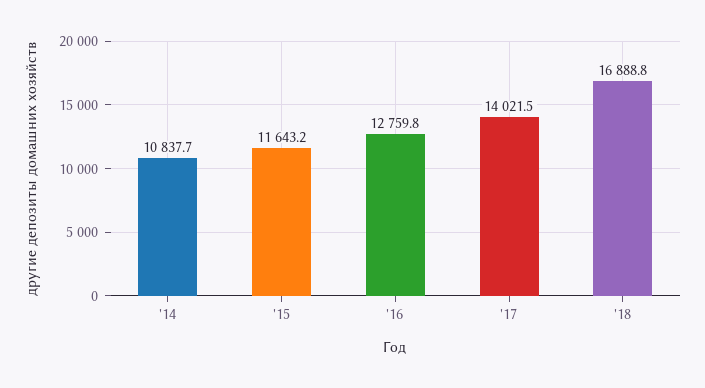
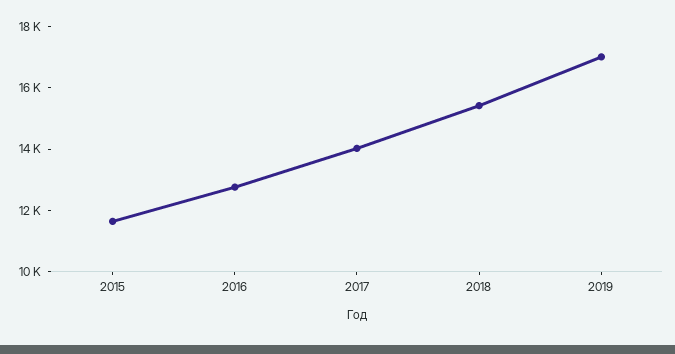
'14: 10837.7 -> none
'18: 16888.8 -> 15500
2019: none -> 17000

